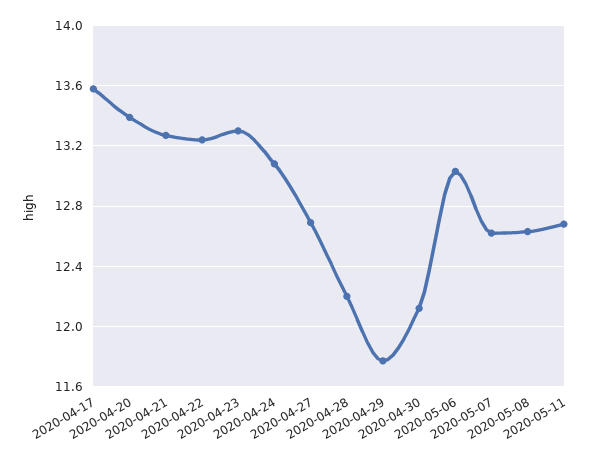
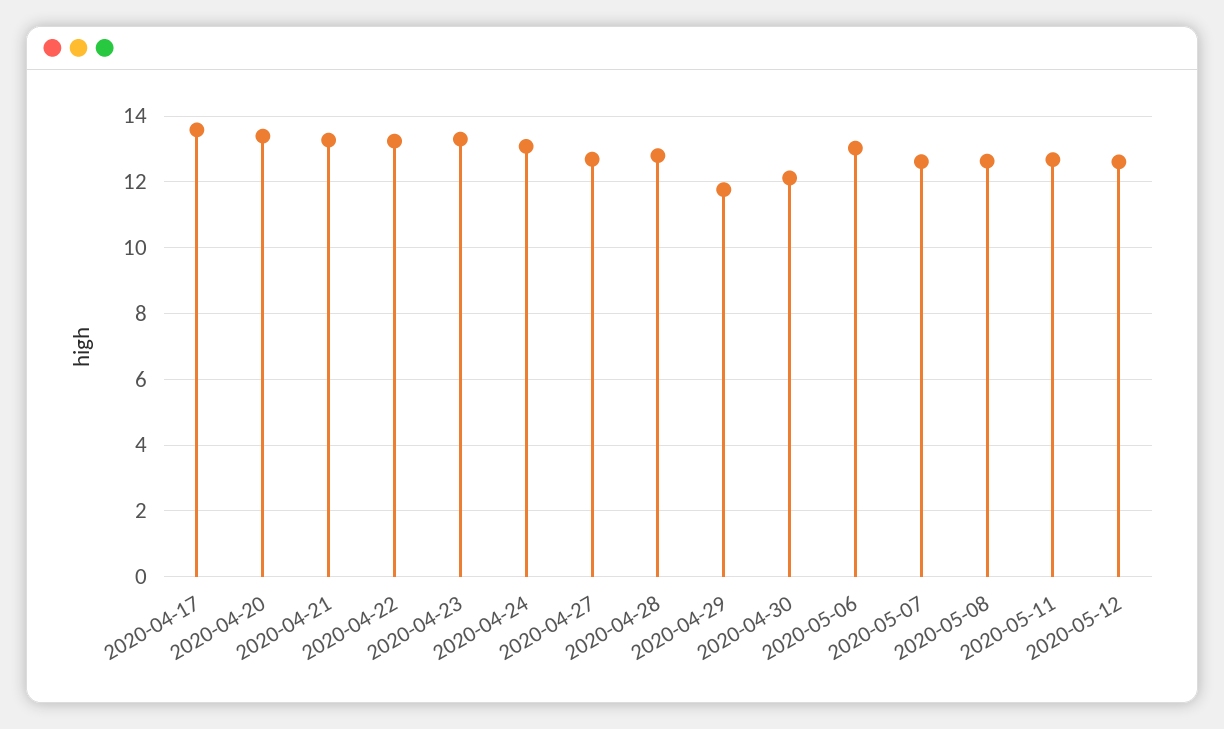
2020-04-28: 12.2 -> 12.8
2020-05-12: none -> 12.6

